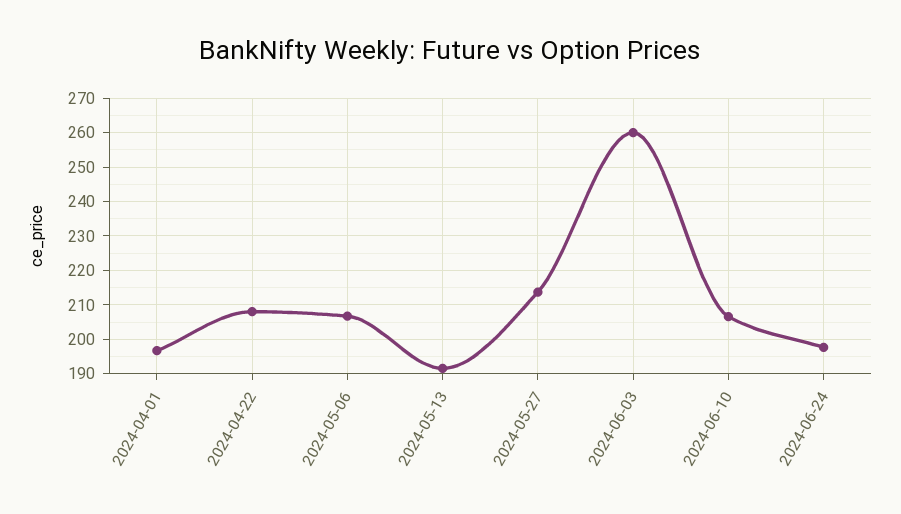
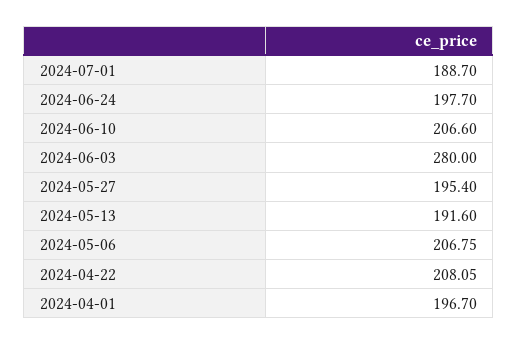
2024-05-27: 214 -> 195.4
2024-06-03: 260 -> 280
2024-07-01: none -> 188.7

